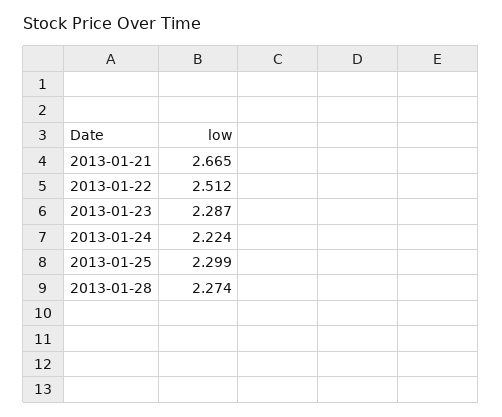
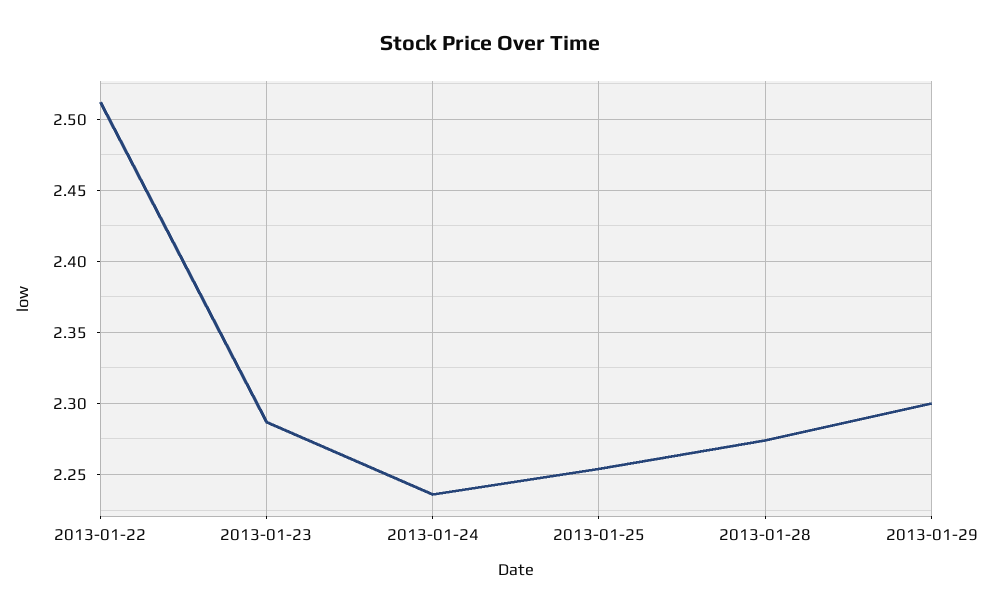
2013-01-21: 2.665 -> none
2013-01-24: 2.224 -> 2.235
2013-01-25: 2.299 -> 2.255
2013-01-29: none -> 2.3

